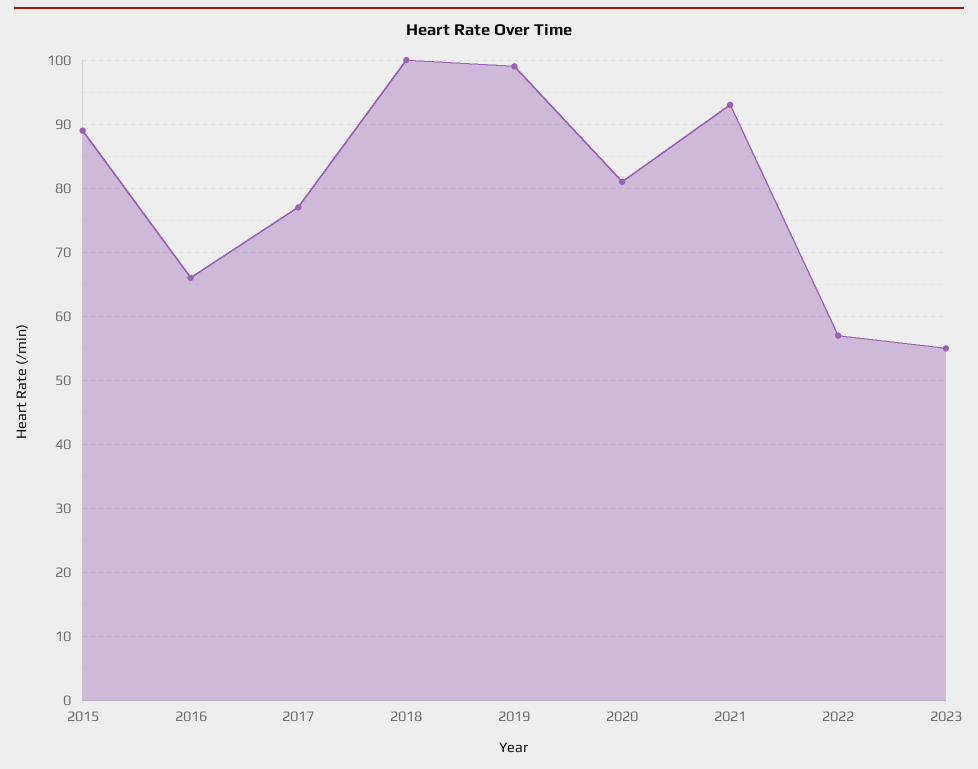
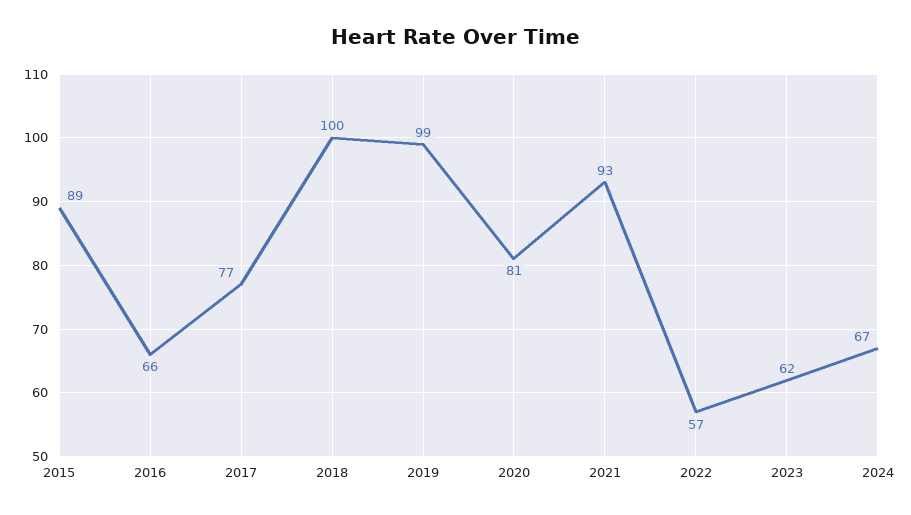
2023: 55 -> 62
2024: none -> 67

